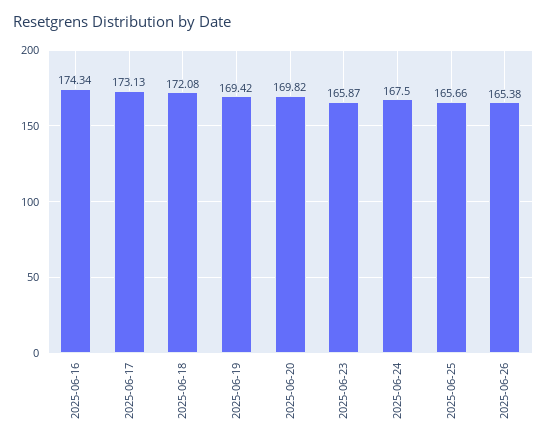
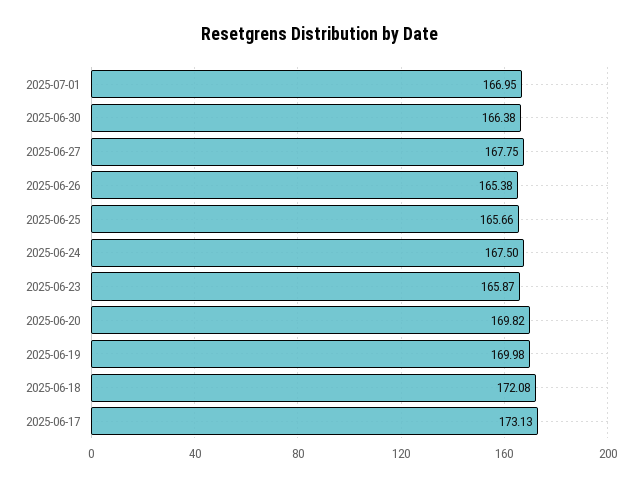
2025-06-16: 174.34 -> none
2025-06-19: 169.42 -> 169.98
2025-07-01: none -> 166.95
2025-06-30: none -> 166.38
2025-06-27: none -> 167.75

